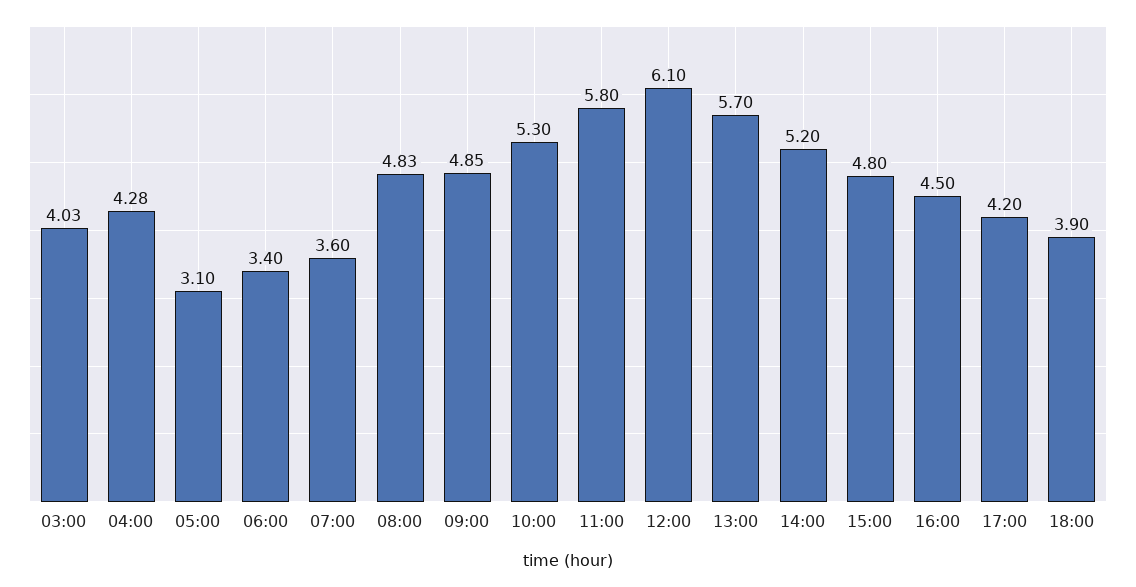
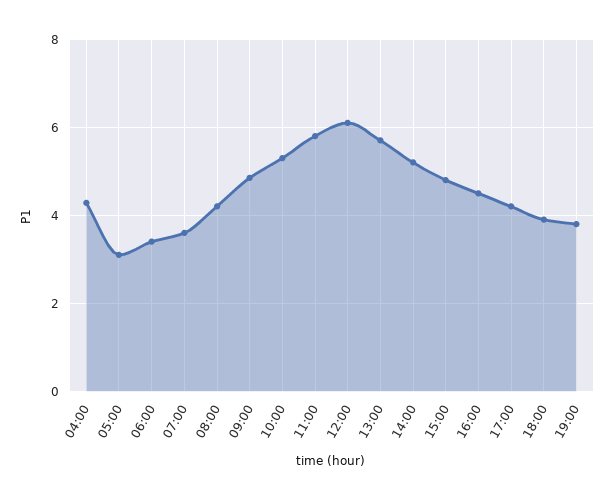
03:00: 4.03 -> none
08:00: 4.83 -> 4.2
19:00: none -> 3.8

